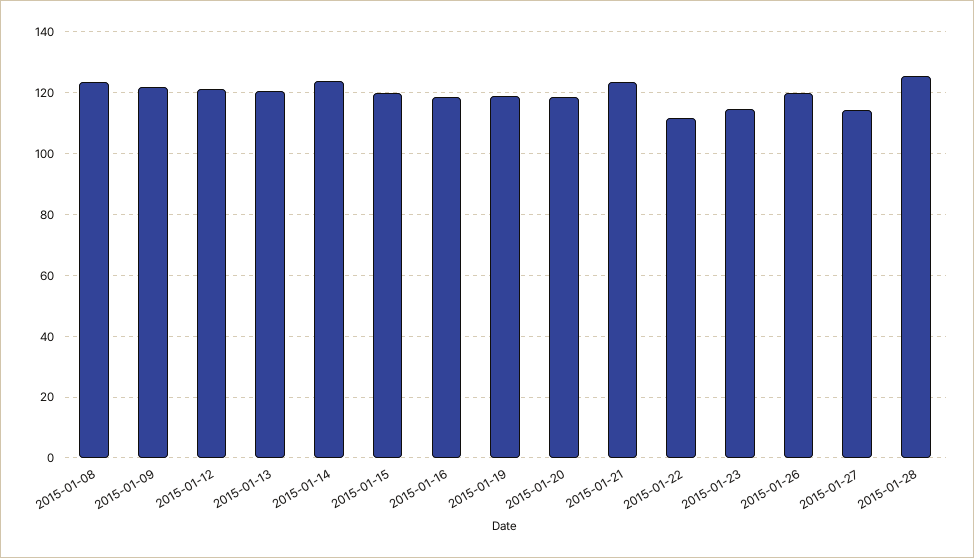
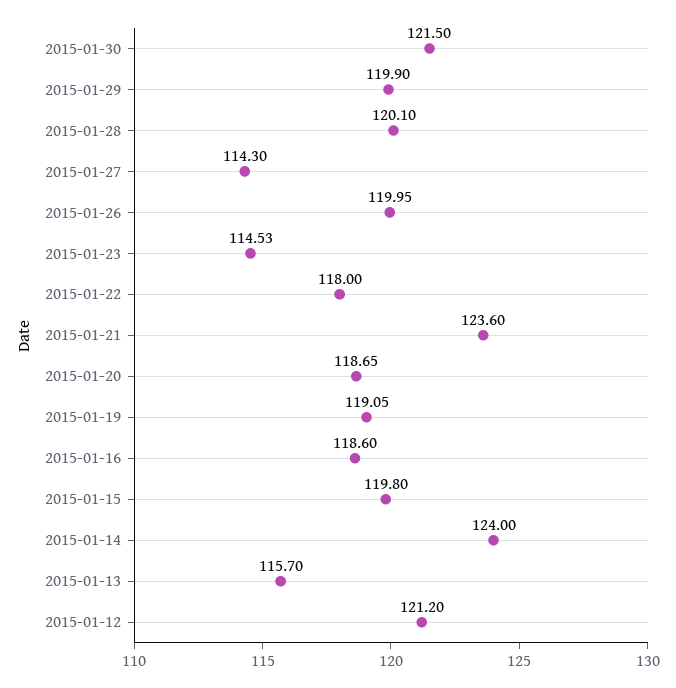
2015-01-08: 124 -> none
2015-01-09: 122 -> none
2015-01-13: 120 -> 115.7
2015-01-22: 112 -> 118
2015-01-28: 126 -> 120.1
2015-01-30: none -> 121.5
2015-01-29: none -> 119.9

